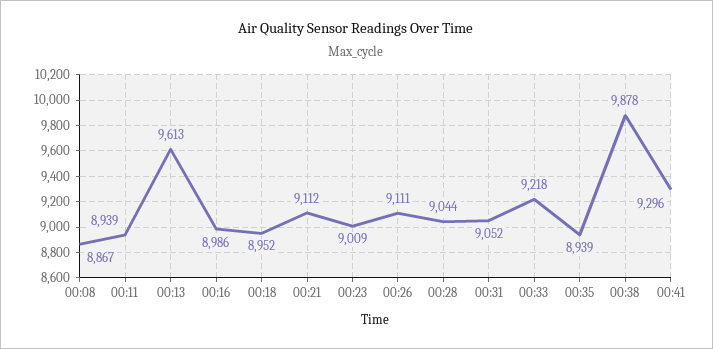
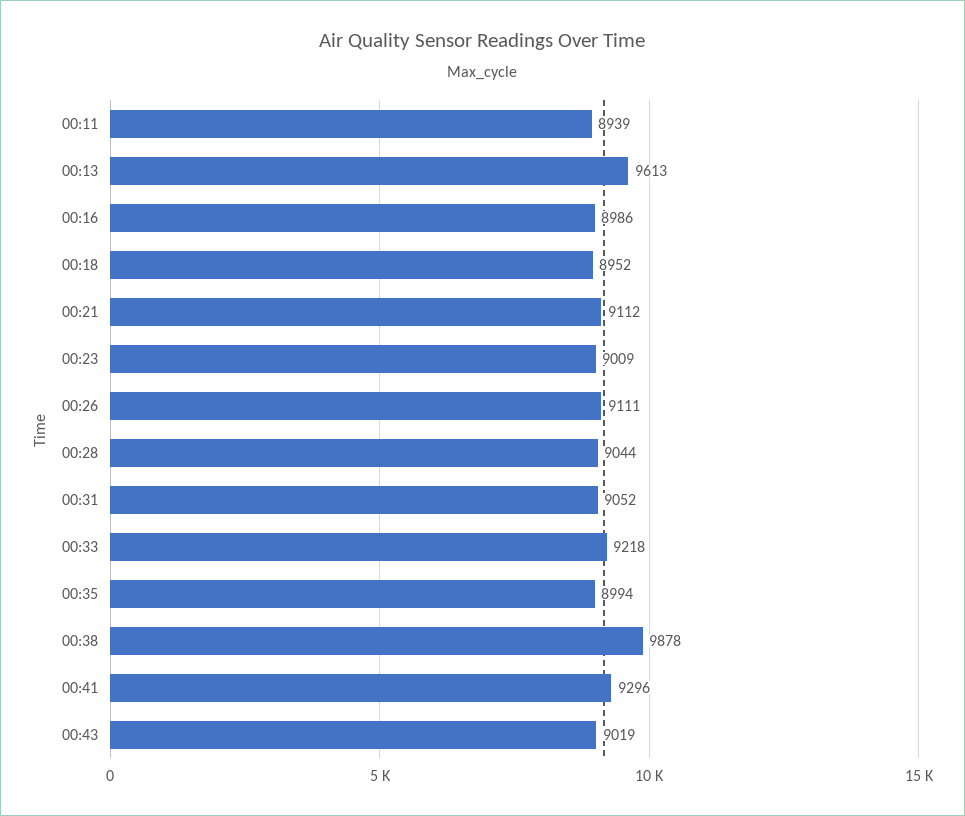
00:08: 8867 -> none
00:35: 8939 -> 8994
00:43: none -> 9019

